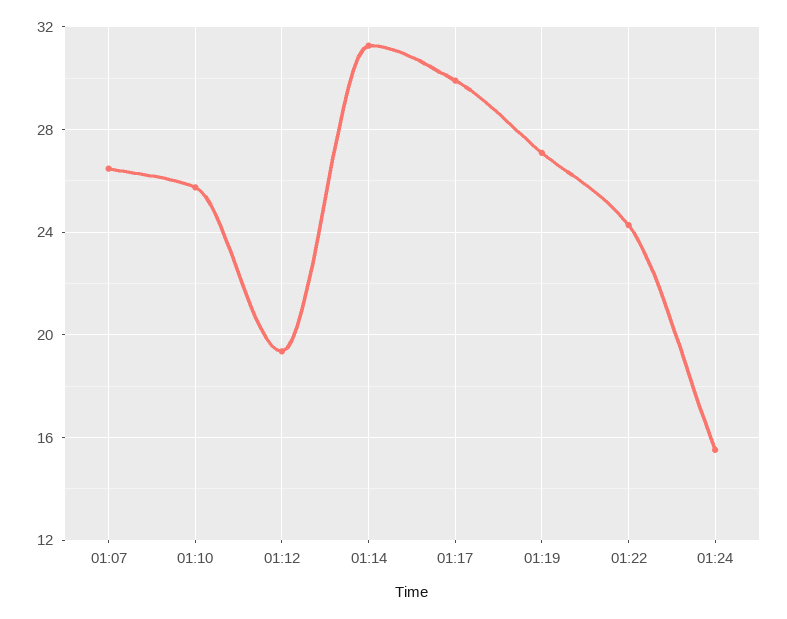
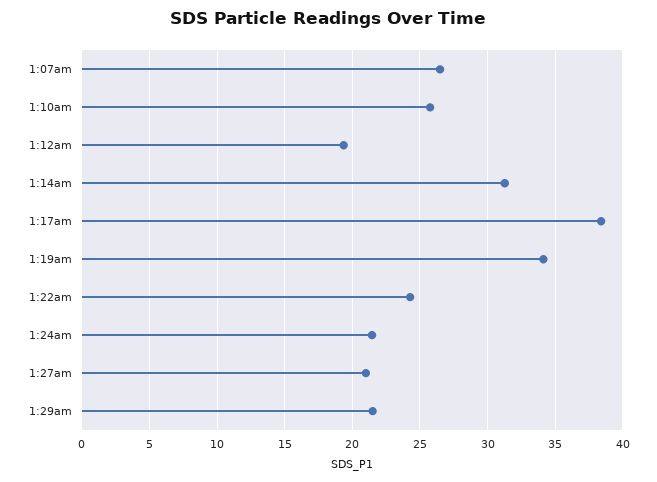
01:17: 30 -> 38.5
01:19: 27 -> 34
01:24: 15.5 -> 21.5
1:27am: none -> 21
1:29am: none -> 21.5

